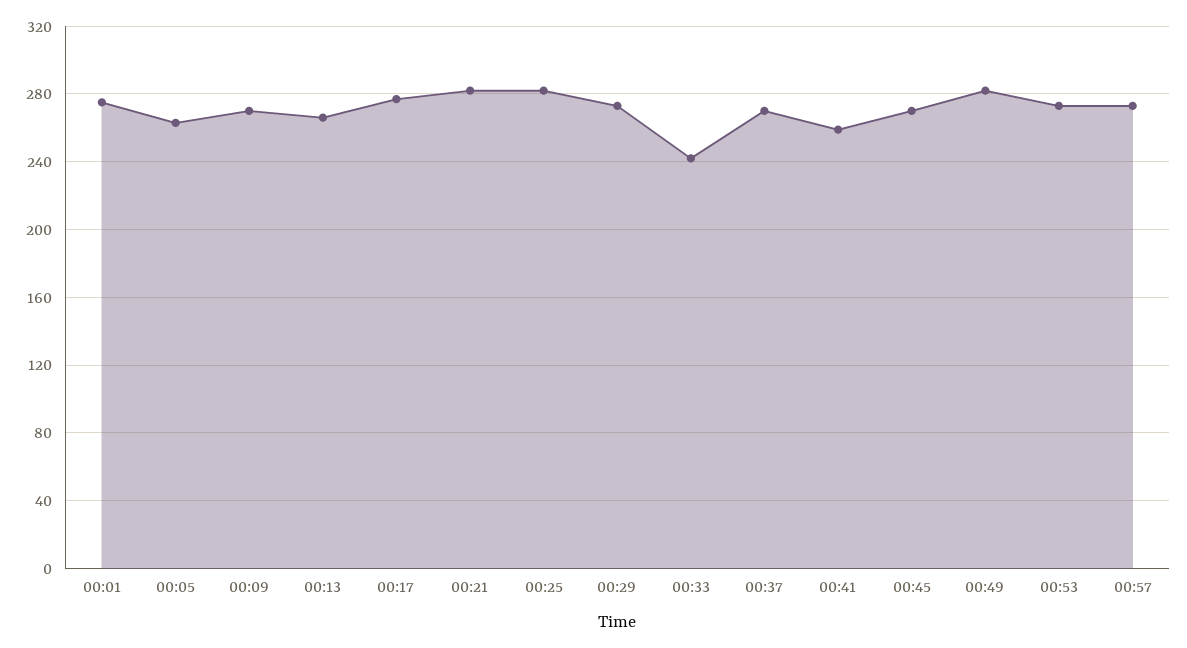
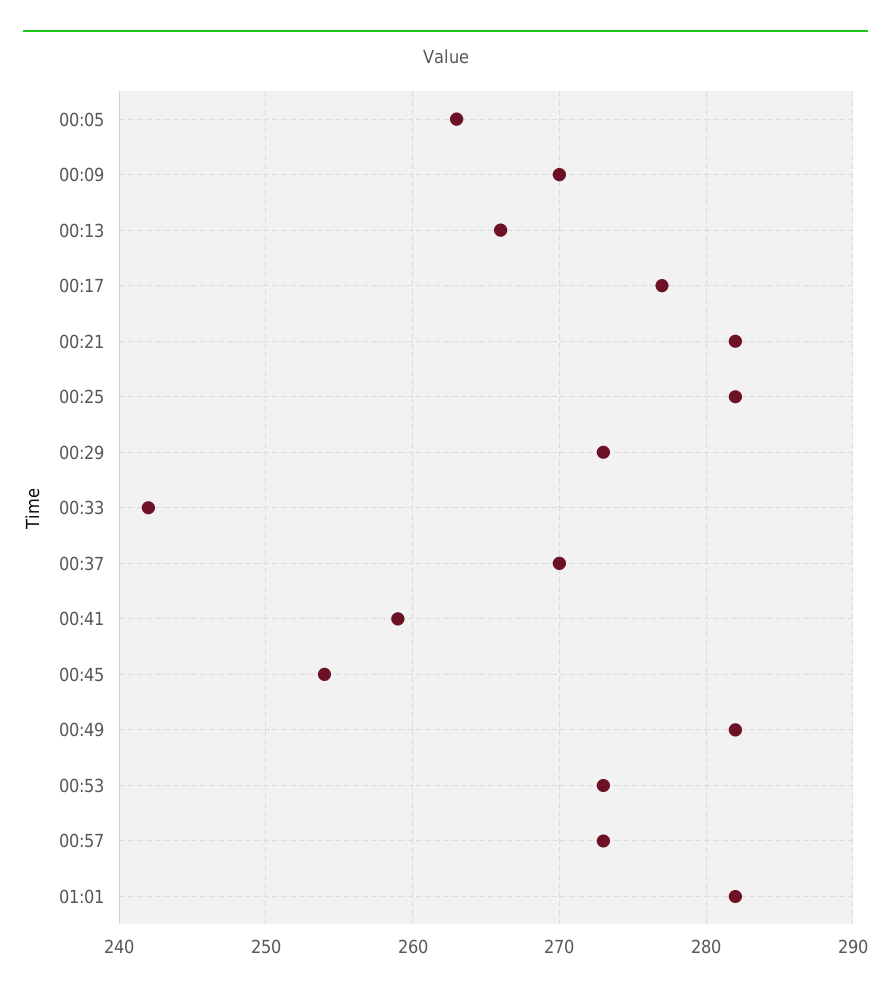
00:01: 275 -> none
00:45: 270 -> 254
01:01: none -> 282

